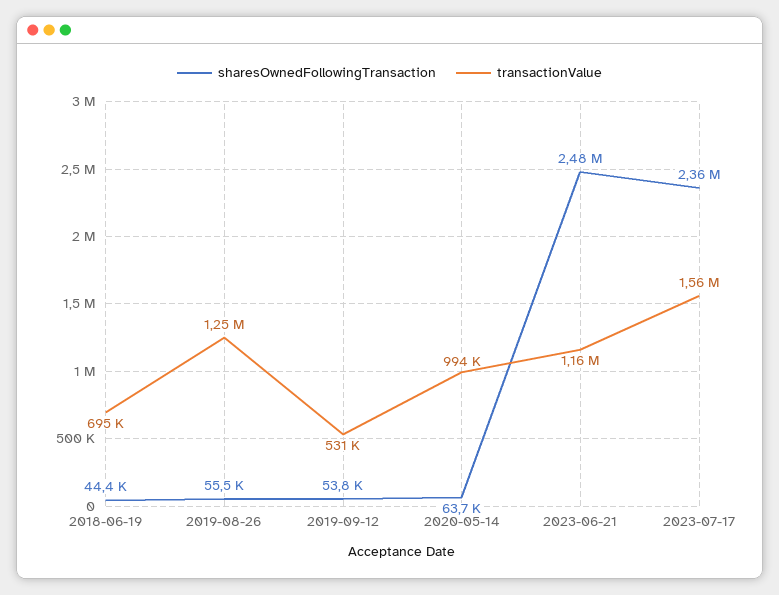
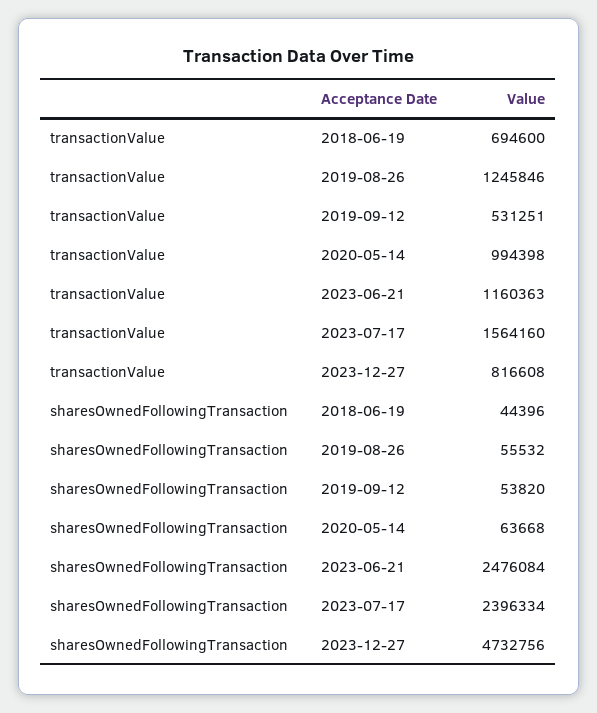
sharesOwnedFollowingTransaction, 2023-07-17: 2360000 -> 2396334
transactionValue, 2023-12-27: none -> 816608
sharesOwnedFollowingTransaction, 2023-12-27: none -> 4732756

